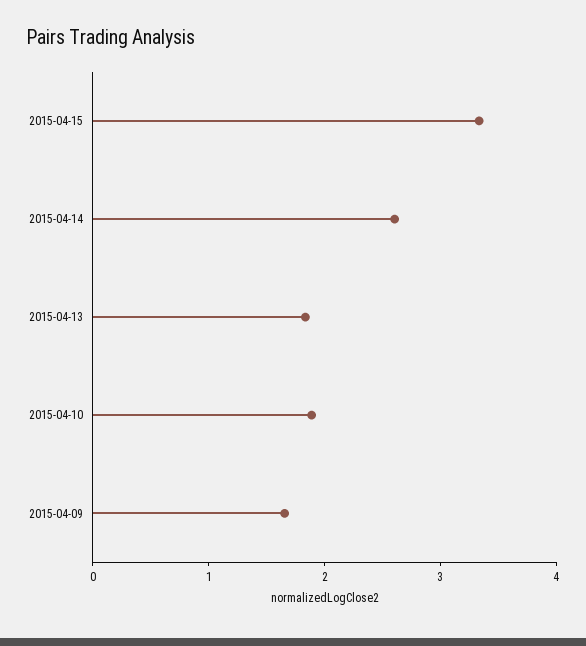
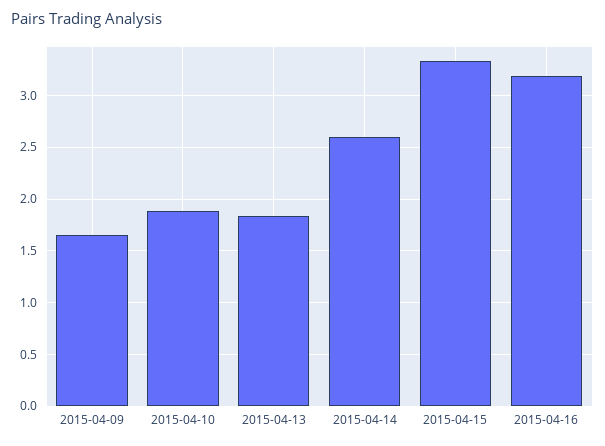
2015-04-16: none -> 3.2

